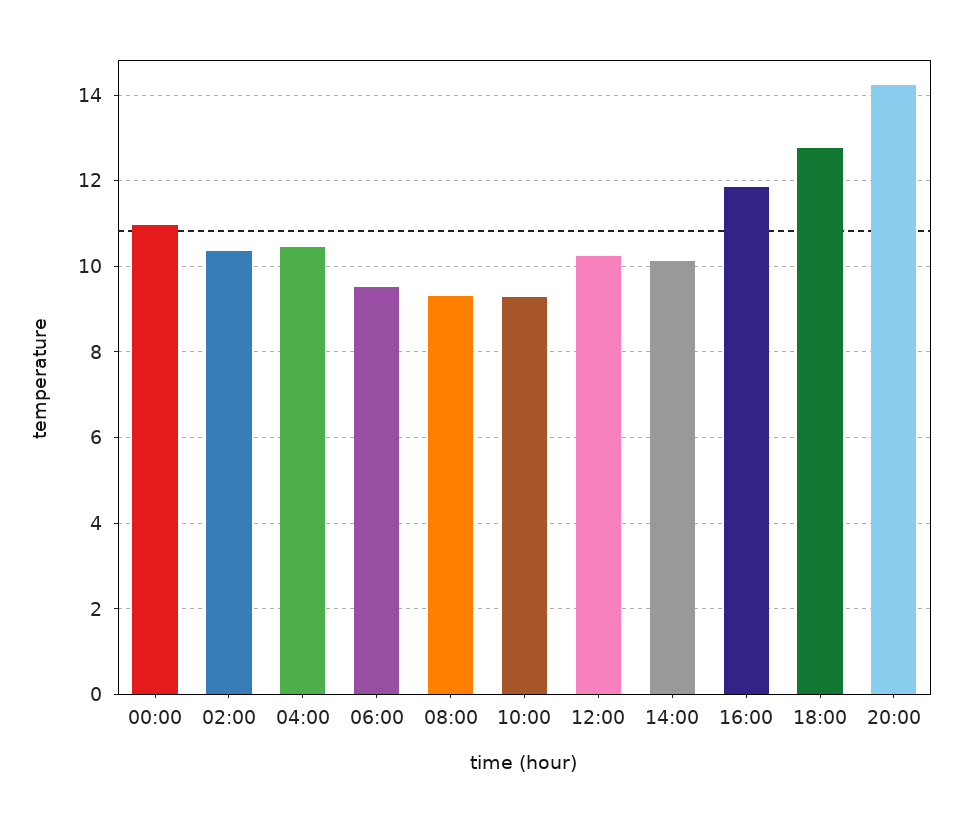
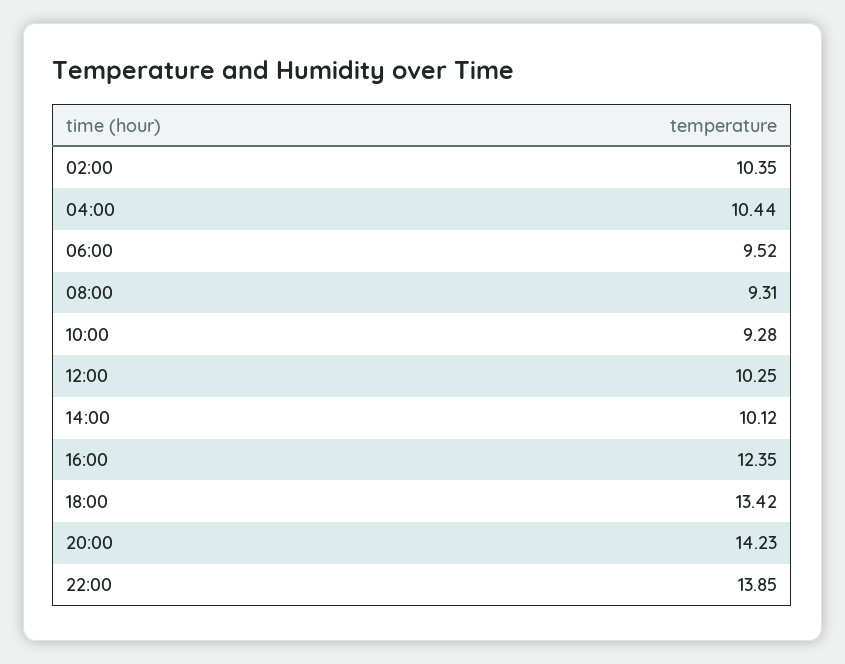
00:00: 11 -> none
16:00: 11.8 -> 12.35
18:00: 12.8 -> 13.42
22:00: none -> 13.85

